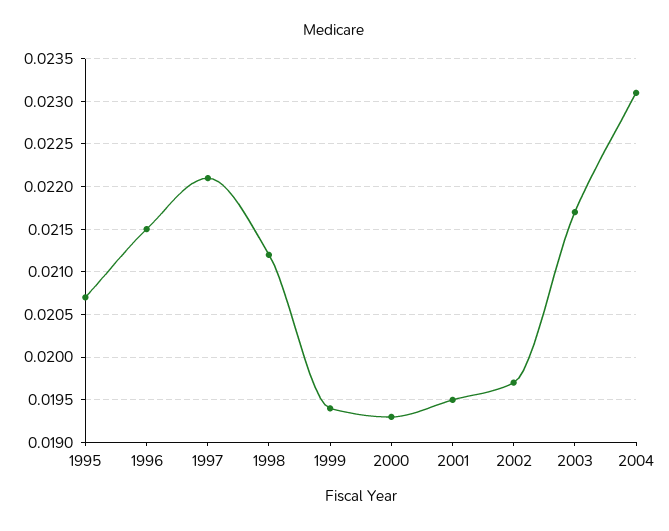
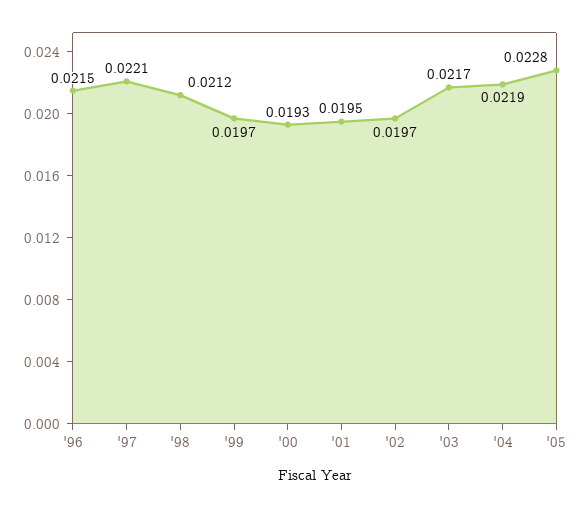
1995: 0.0207 -> none
1999: 0.0194 -> 0.0197
2004: 0.0231 -> 0.0219
'05: none -> 0.0228

